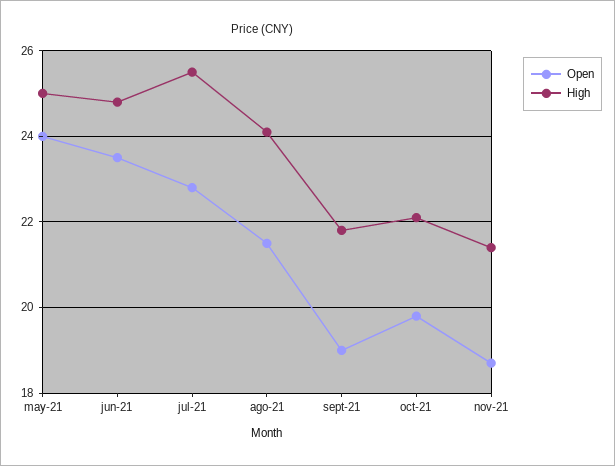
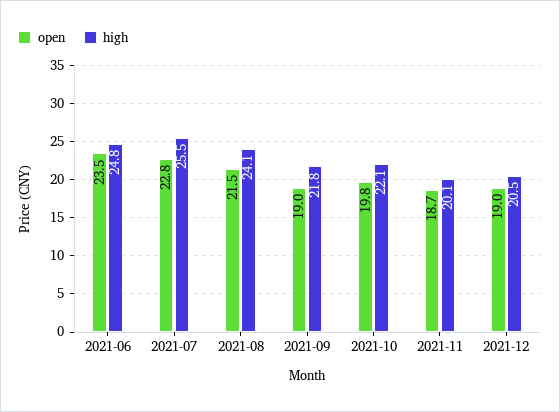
Open, may-21: 24 -> none
High, may-21: 25 -> none
High, nov-21: 21.5 -> 20.1
Open, 2021-12: none -> 19
High, 2021-12: none -> 20.5

